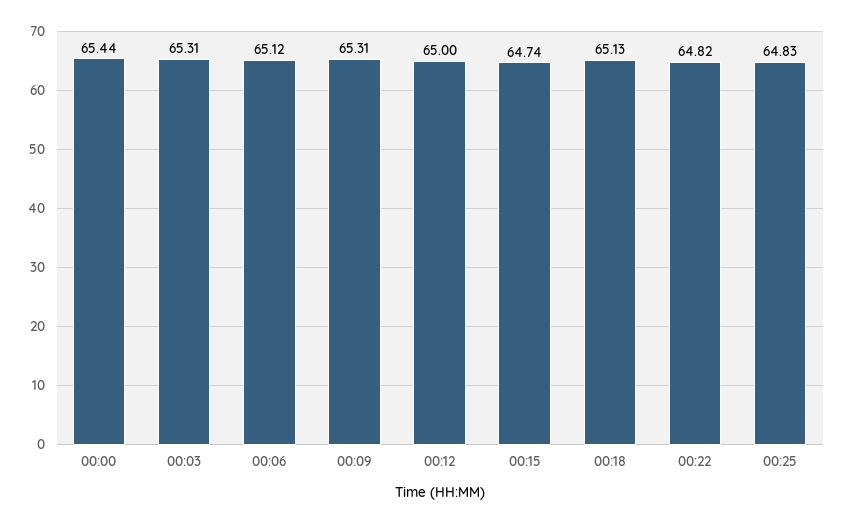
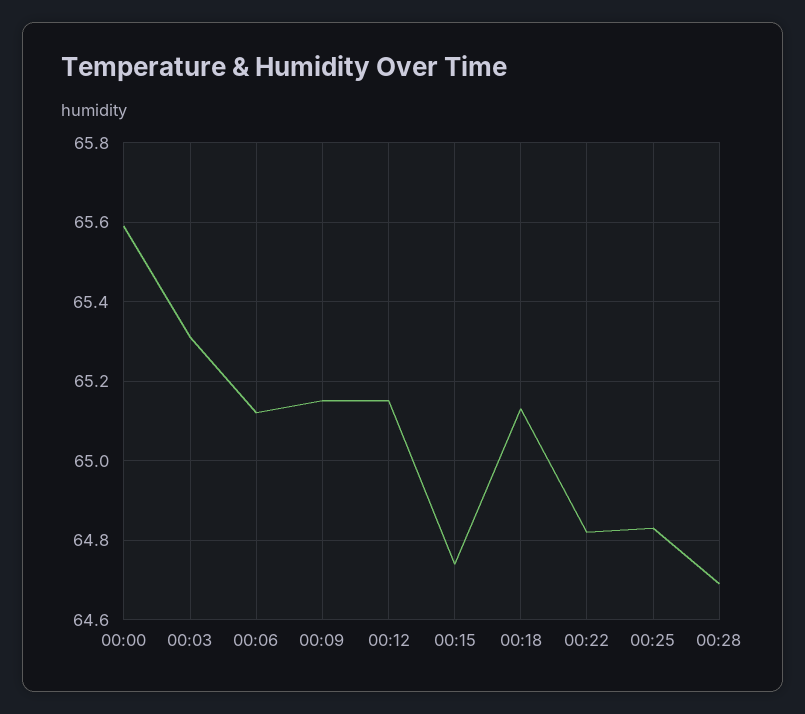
00:00: 65.44 -> 65.6
00:09: 65.31 -> 65.15
00:12: 65 -> 65.15
00:28: none -> 64.7

